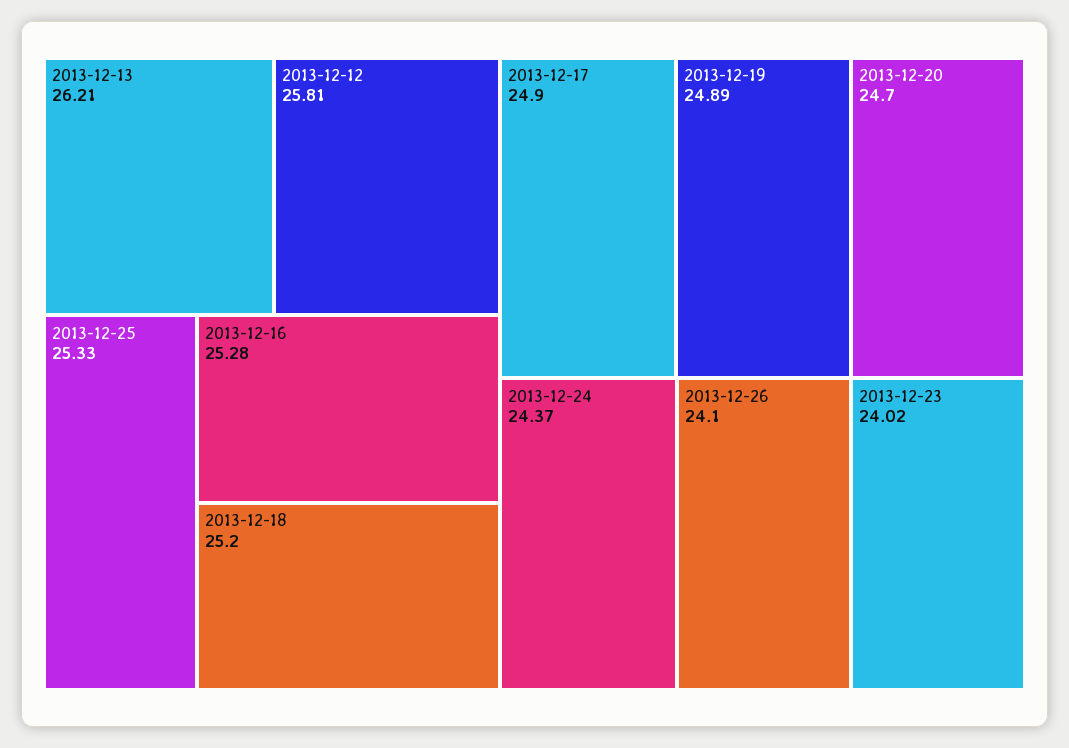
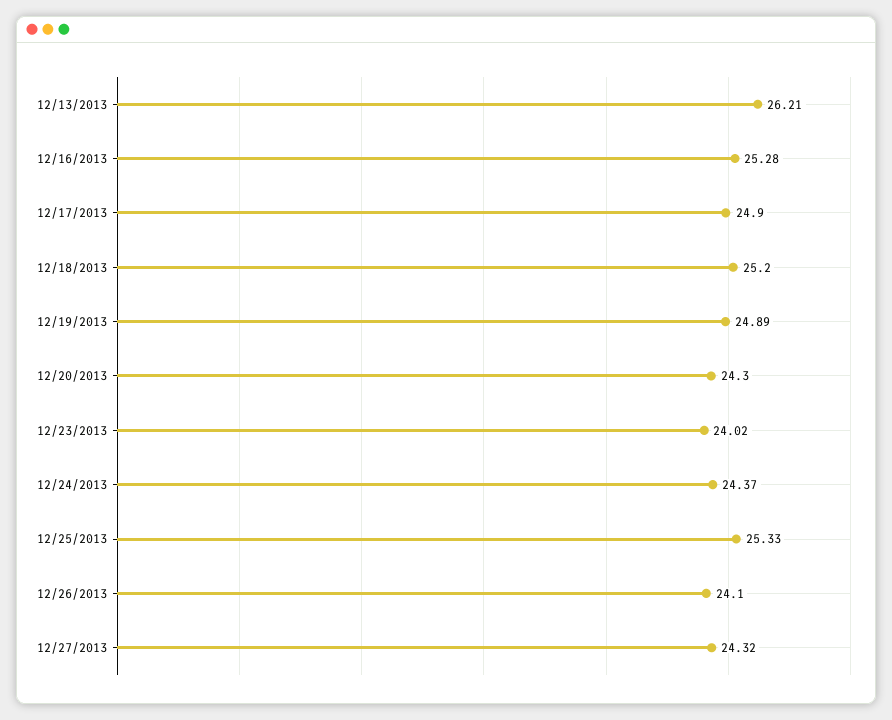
2013-12-12: 25.81 -> none
2013-12-20: 24.7 -> 24.3
12/27/2013: none -> 24.32

